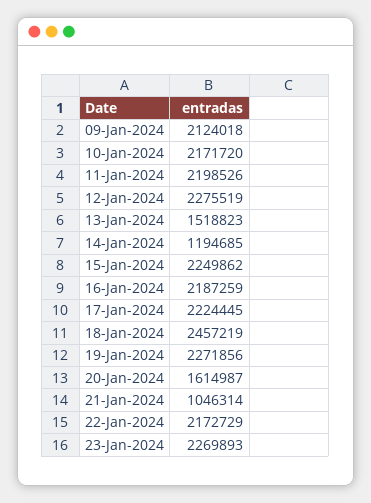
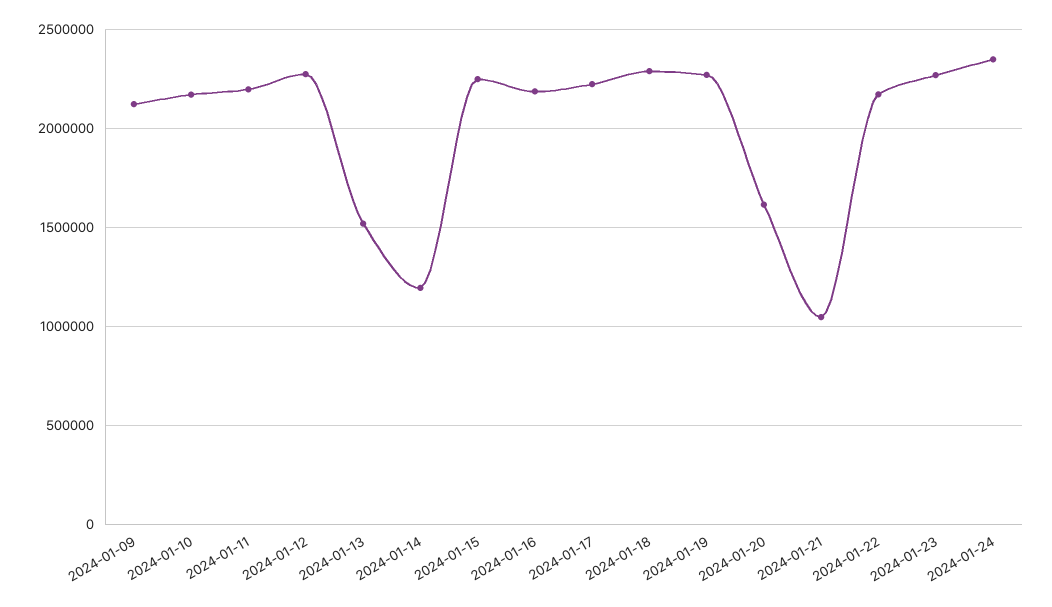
18-Jan-2024: 2457219 -> 2300000
2024-01-24: none -> 2350000

